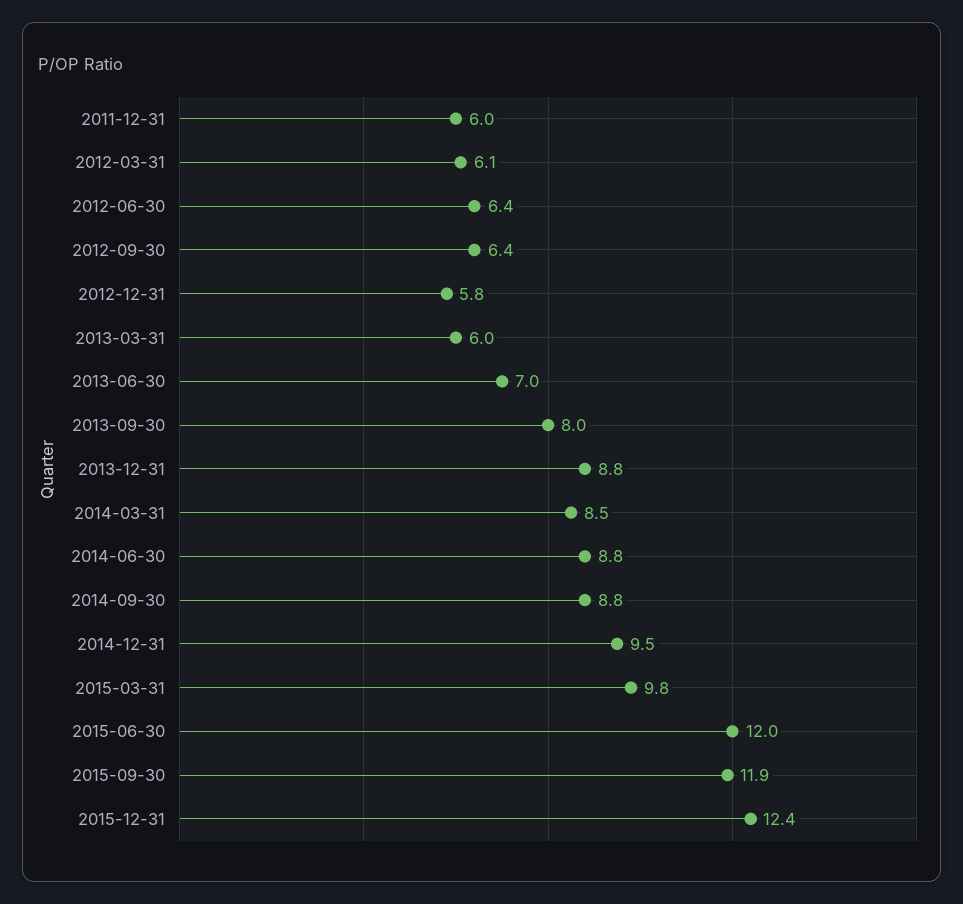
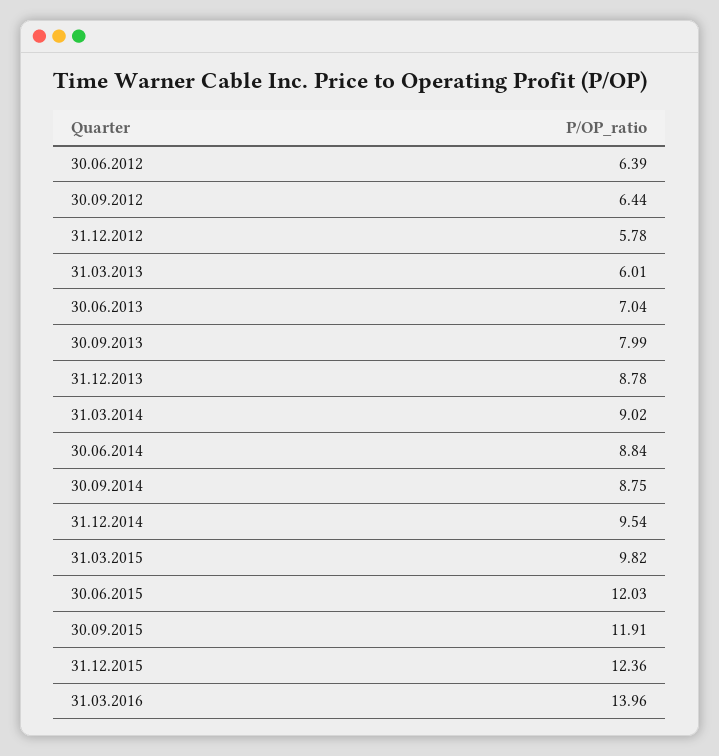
2011-12-31: 6 -> none
2012-03-31: 6.1 -> none
2014-03-31: 8.5 -> 9.02
31.03.2016: none -> 13.96

